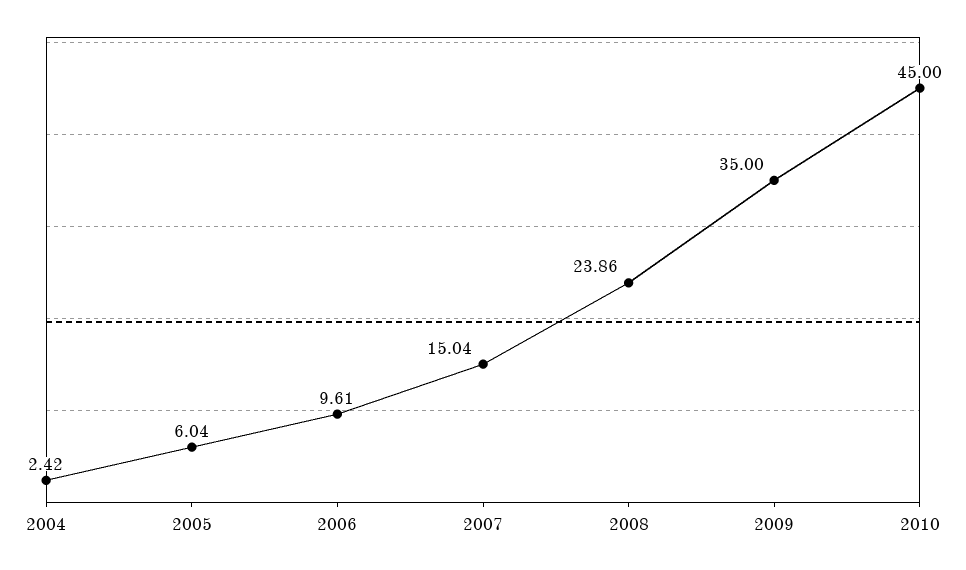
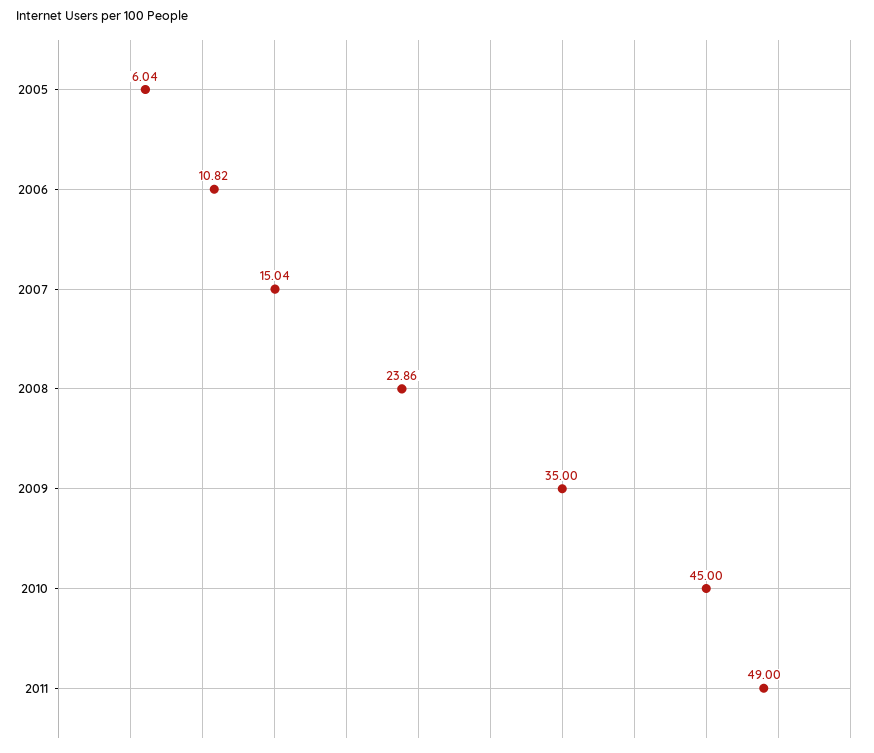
2004: 2.42 -> none
2006: 9.61 -> 10.82
2011: none -> 49

